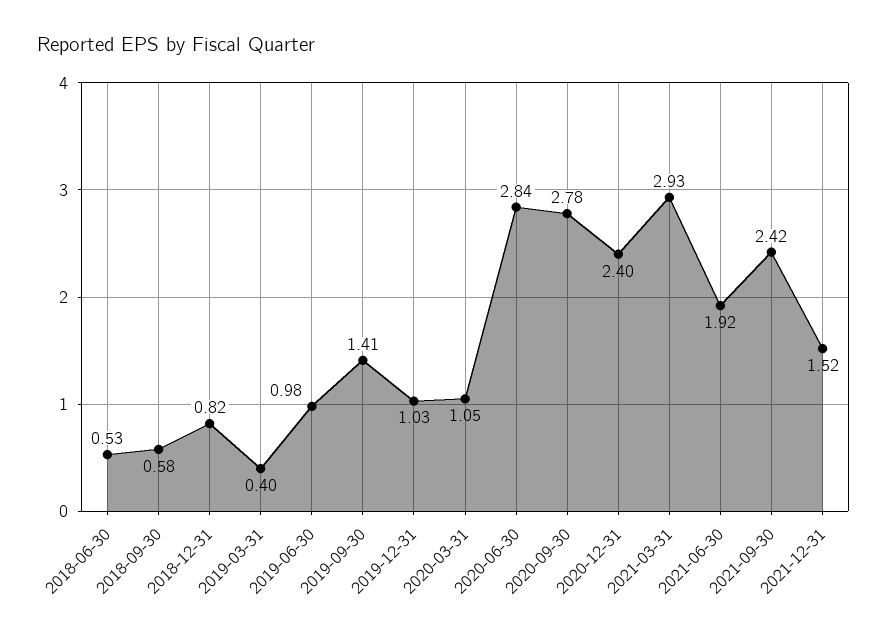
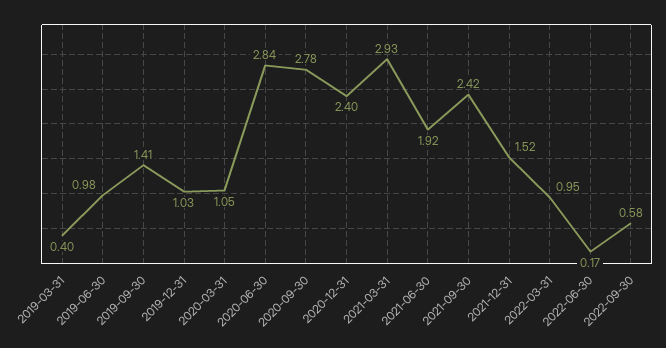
2018-06-30: 0.53 -> none
2018-09-30: 0.58 -> none
2018-12-31: 0.82 -> none
2022-03-31: none -> 0.95
2022-06-30: none -> 0.17
2022-09-30: none -> 0.58

